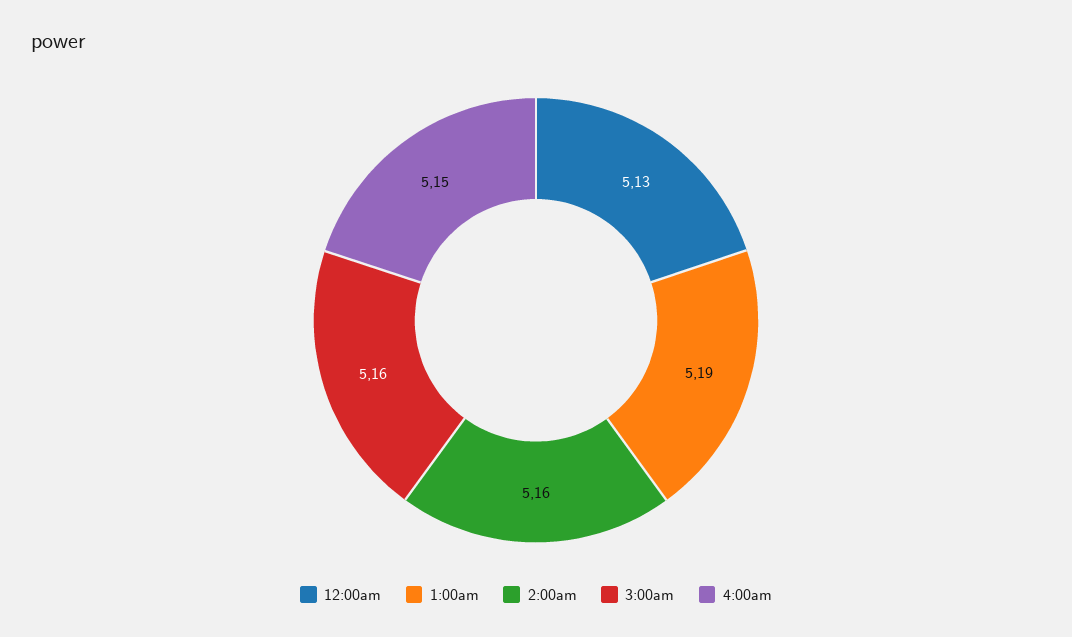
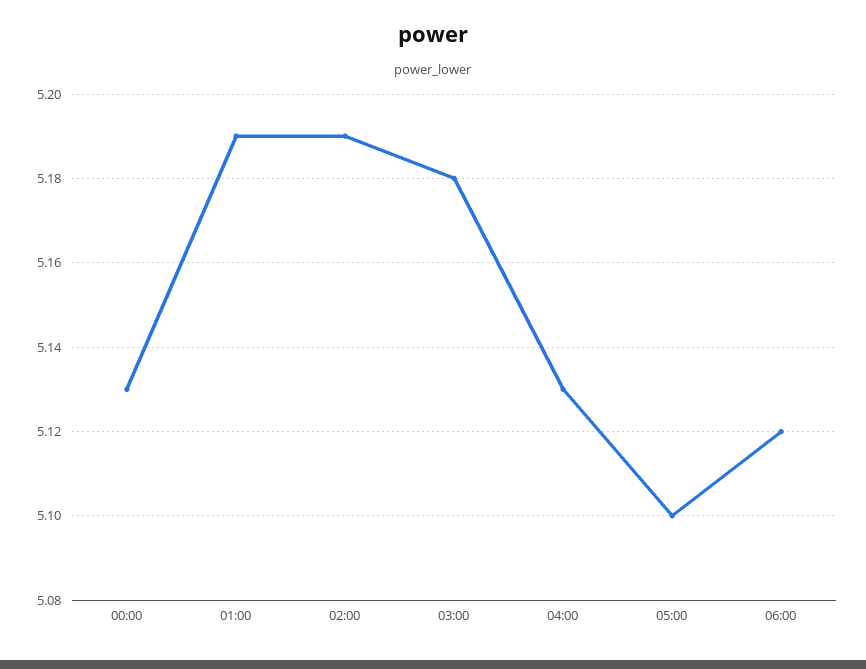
2:00am: 5.16 -> 5.19
3:00am: 5.16 -> 5.18
4:00am: 5.15 -> 5.13
05:00: none -> 5.1
06:00: none -> 5.12

